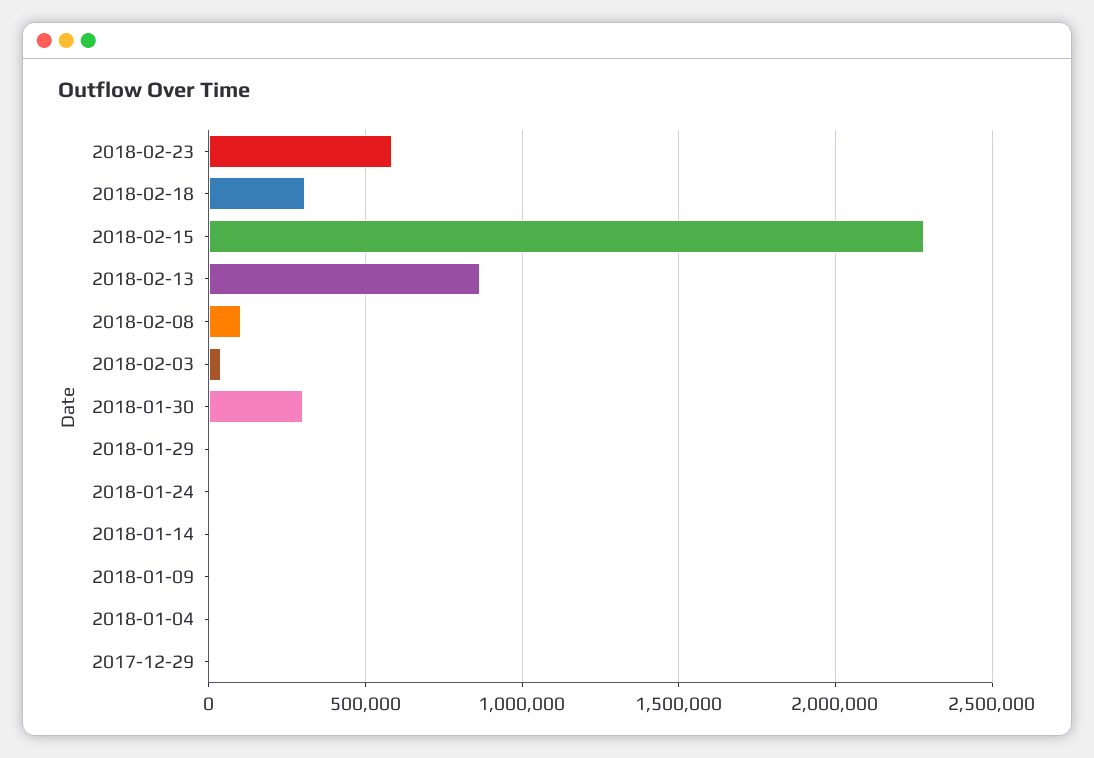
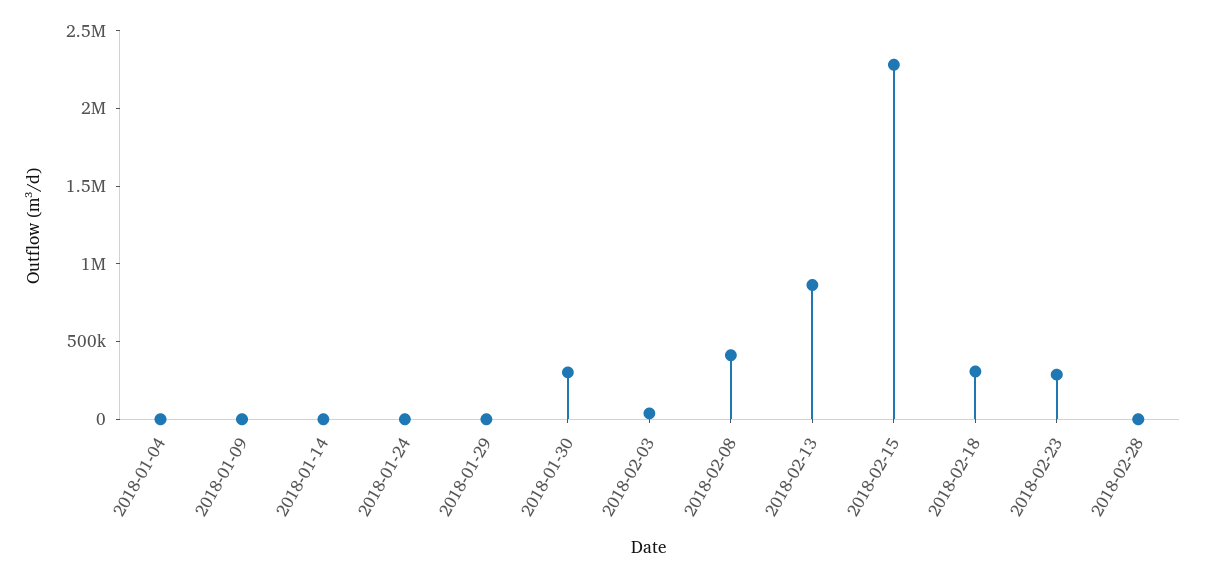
2018-02-23: 600000 -> 300000
2018-02-08: 100000 -> 400000
2017-12-29: 0 -> none
2018-02-28: none -> 0

